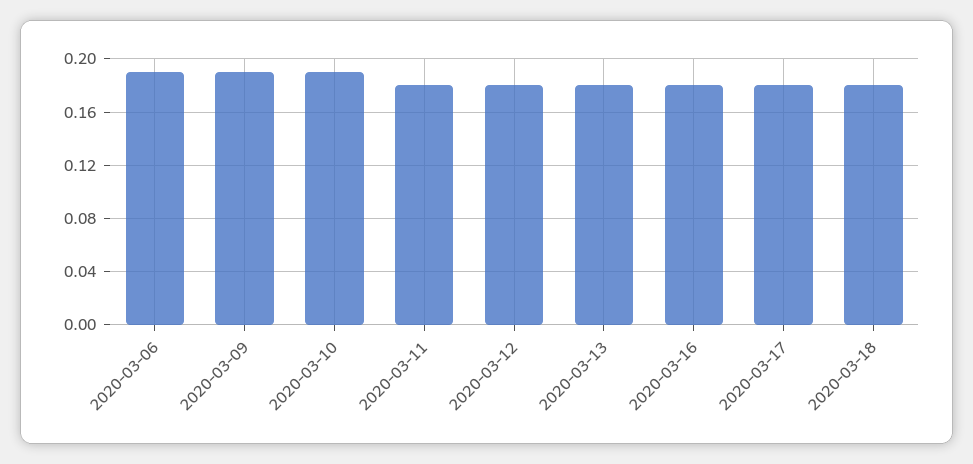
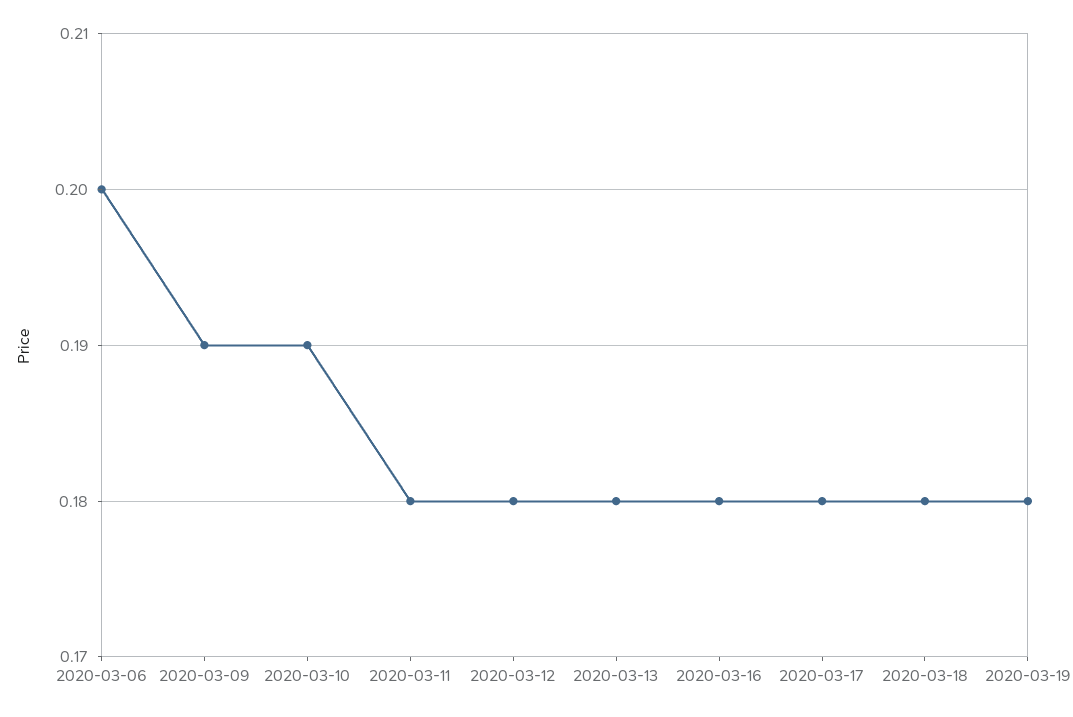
2020-03-06: 0.19 -> 0.2
2020-03-19: none -> 0.18

